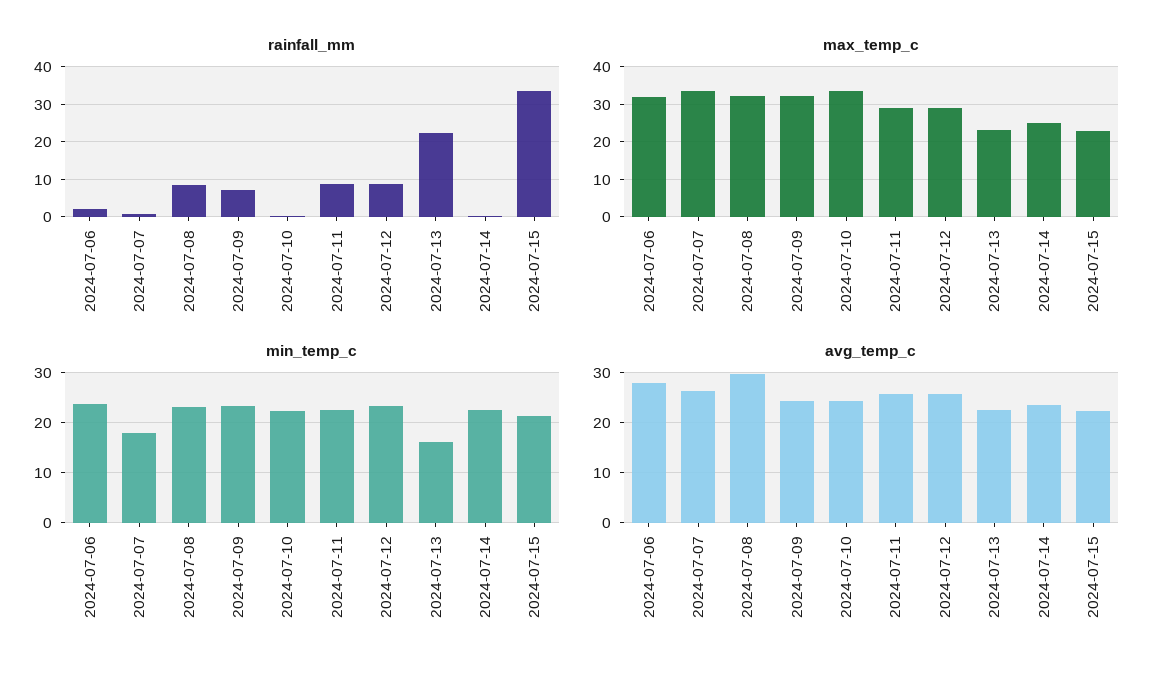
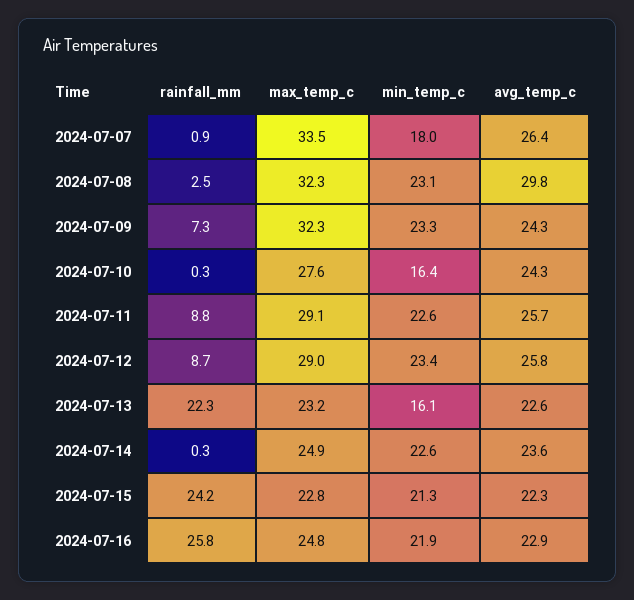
rainfall_mm, 2024-07-06: 2 -> none
rainfall_mm, 2024-07-08: 8 -> 2.5
rainfall_mm, 2024-07-15: 34 -> 24.2
max_temp_c, 2024-07-06: 32 -> none
max_temp_c, 2024-07-10: 34 -> 27.6
min_temp_c, 2024-07-06: 24 -> none
min_temp_c, 2024-07-10: 22 -> 16.4
avg_temp_c, 2024-07-06: 28 -> none
rainfall_mm, 2024-07-16: none -> 25.8
max_temp_c, 2024-07-16: none -> 24.8
min_temp_c, 2024-07-16: none -> 21.9
avg_temp_c, 2024-07-16: none -> 22.9

